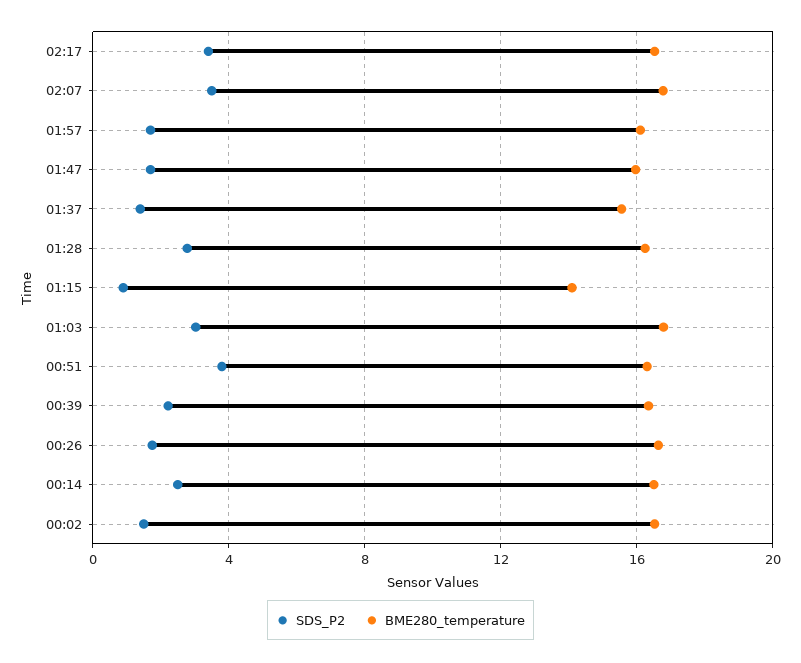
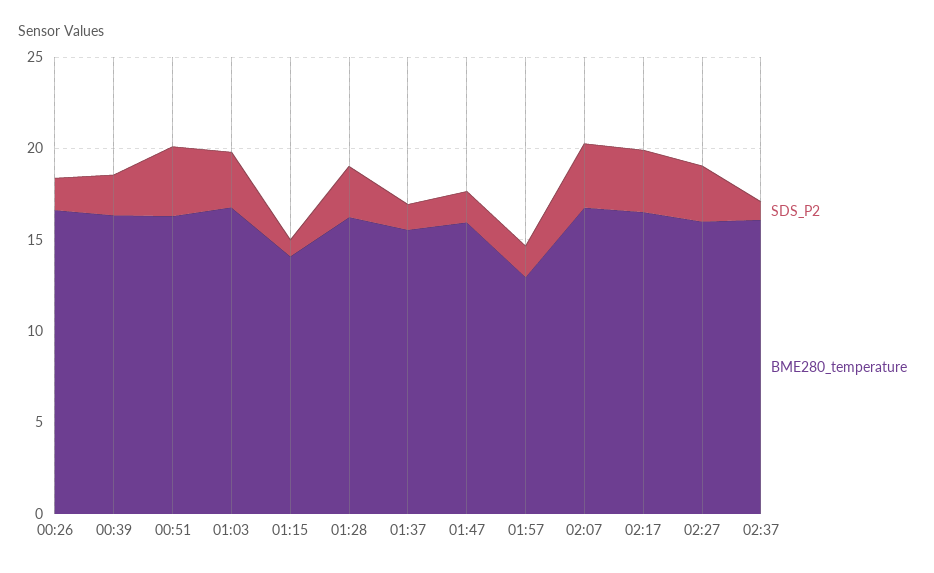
BME280_temperature, 01:57: 16 -> 13
SDS_P2, 00:14: 2.5 -> none
BME280_temperature, 00:14: 16.5 -> none
SDS_P2, 00:02: 1.5 -> none
BME280_temperature, 00:02: 16.5 -> none
SDS_P2, 02:27: none -> 3
BME280_temperature, 02:27: none -> 16
SDS_P2, 02:37: none -> 1
BME280_temperature, 02:37: none -> 16

